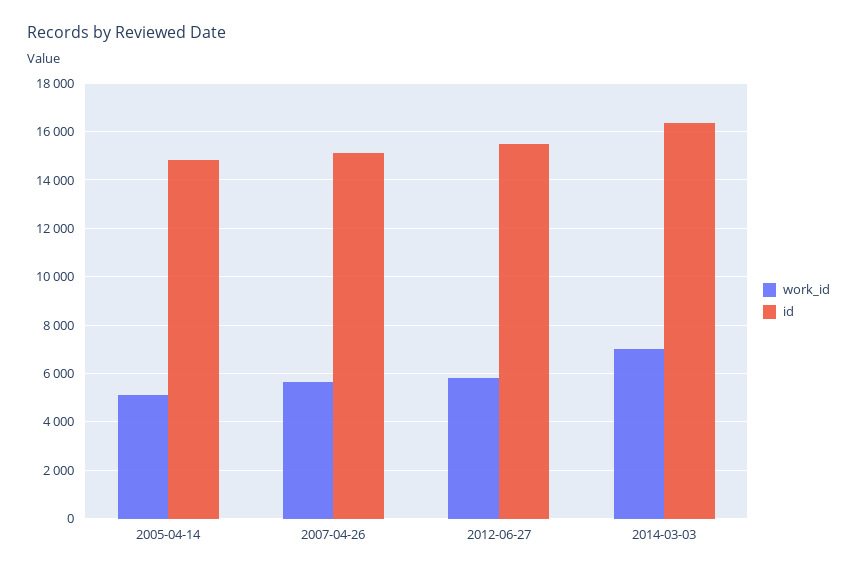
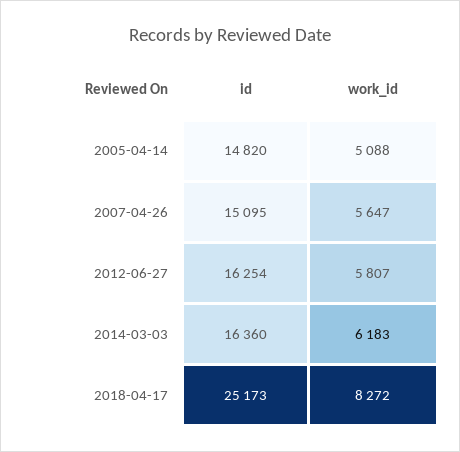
id, 2012-06-27: 15500 -> 16254
work_id, 2014-03-03: 7000 -> 6183
id, 2018-04-17: none -> 25173
work_id, 2018-04-17: none -> 8272

